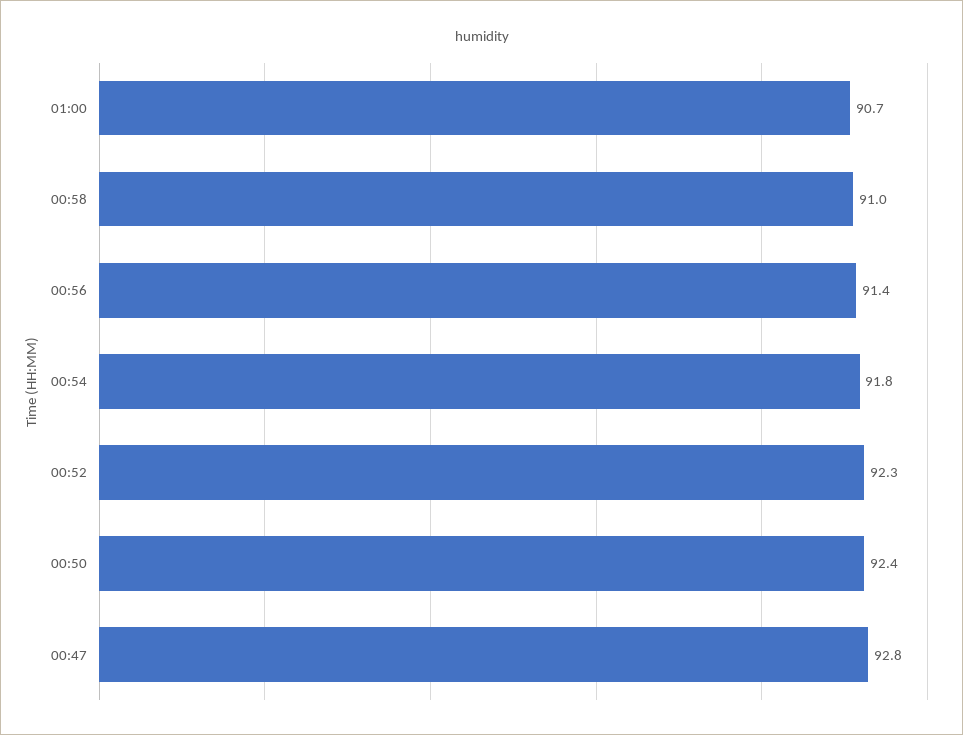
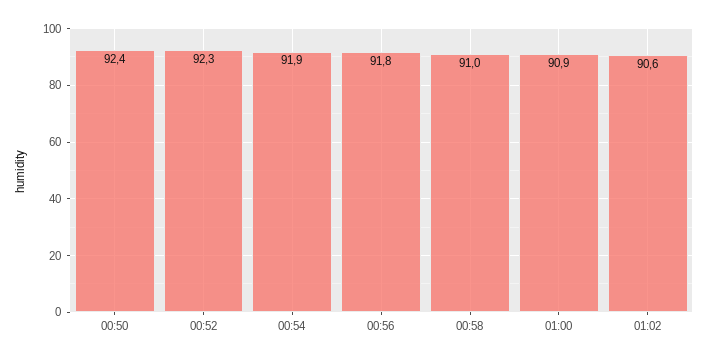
01:00: 90.7 -> 90.9
00:56: 91.4 -> 91.8
00:54: 91.8 -> 91.9
00:47: 92.8 -> none
01:02: none -> 90.6

